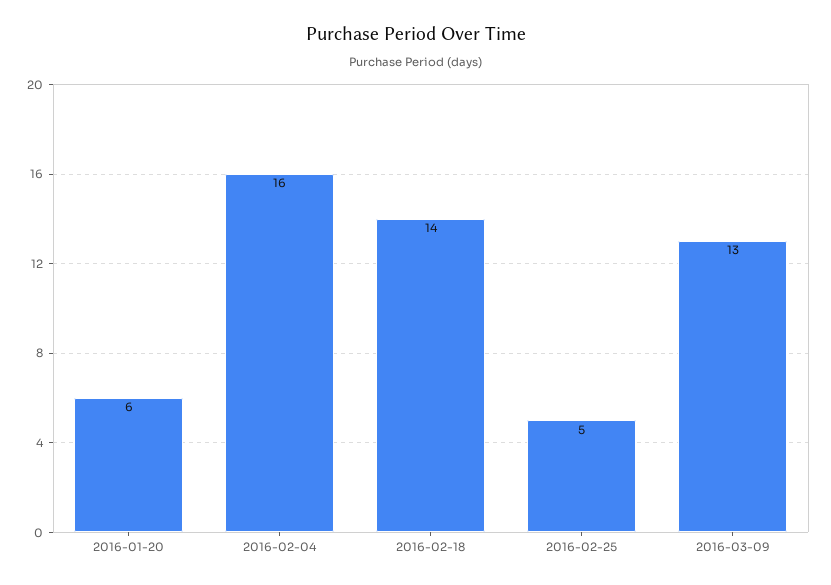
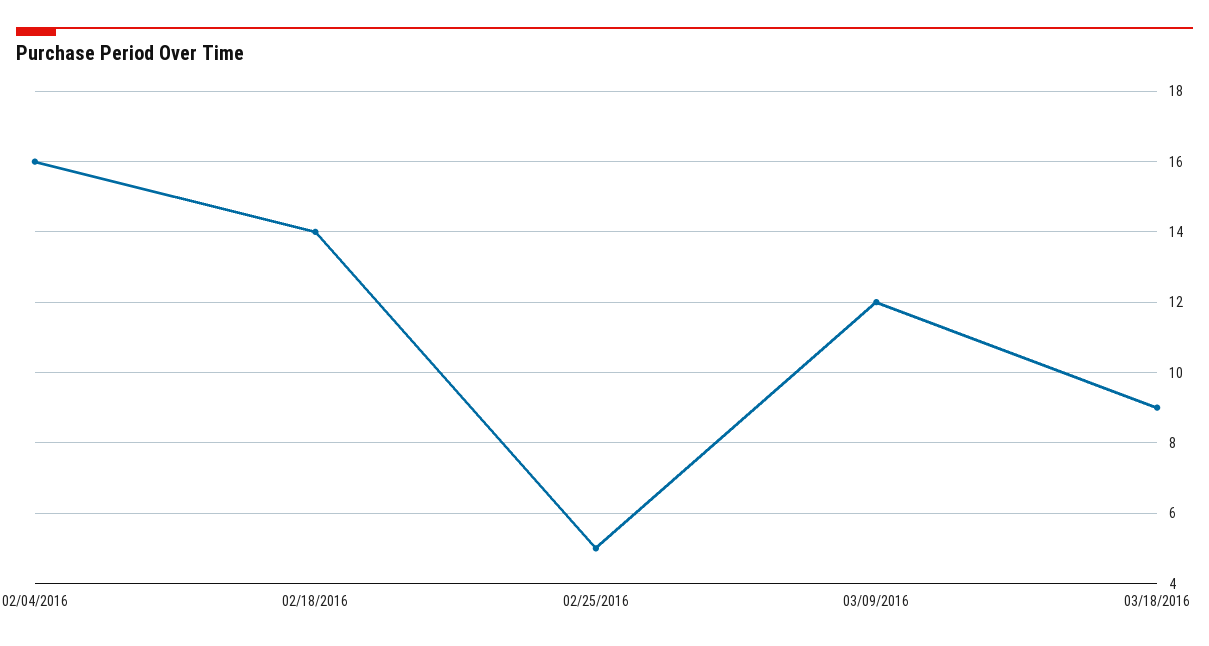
2016-01-20: 6 -> none
2016-03-09: 13 -> 12
03/18/2016: none -> 9

